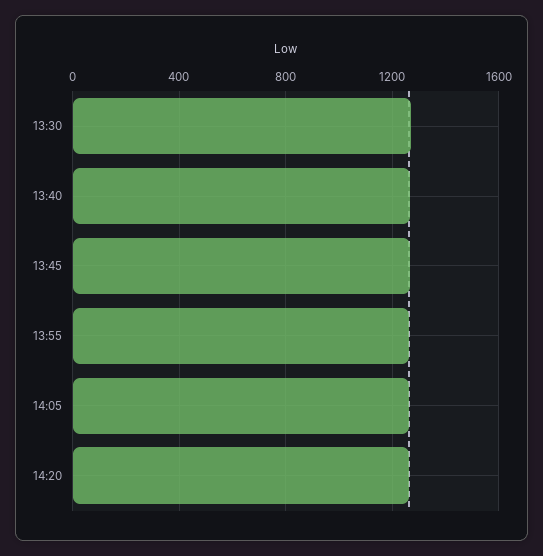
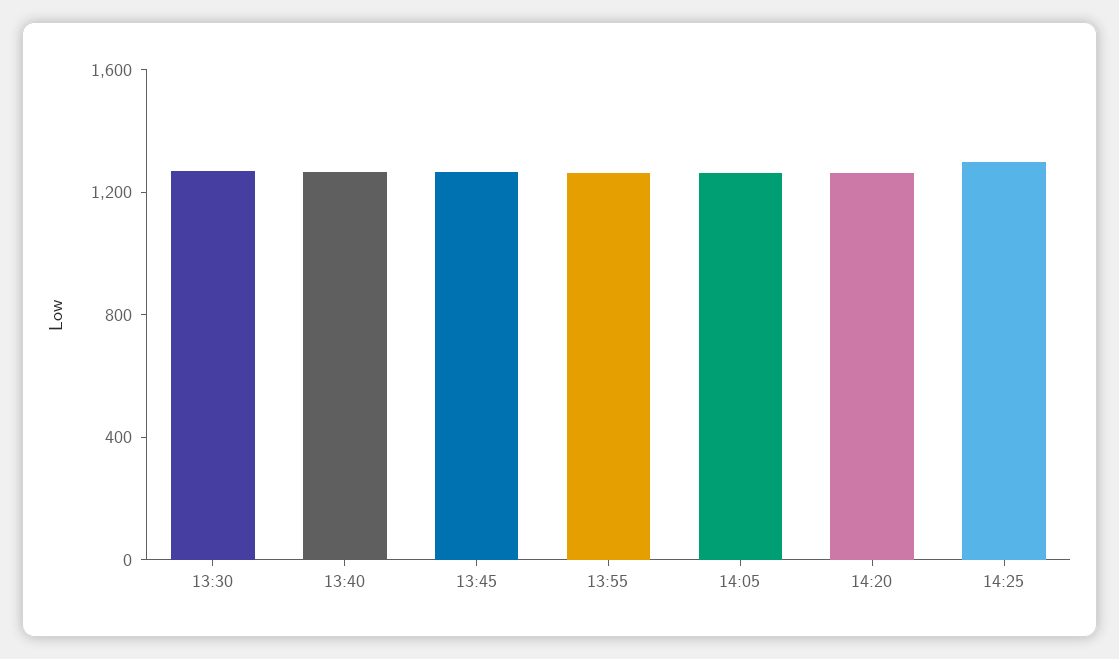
14:25: none -> 1300

